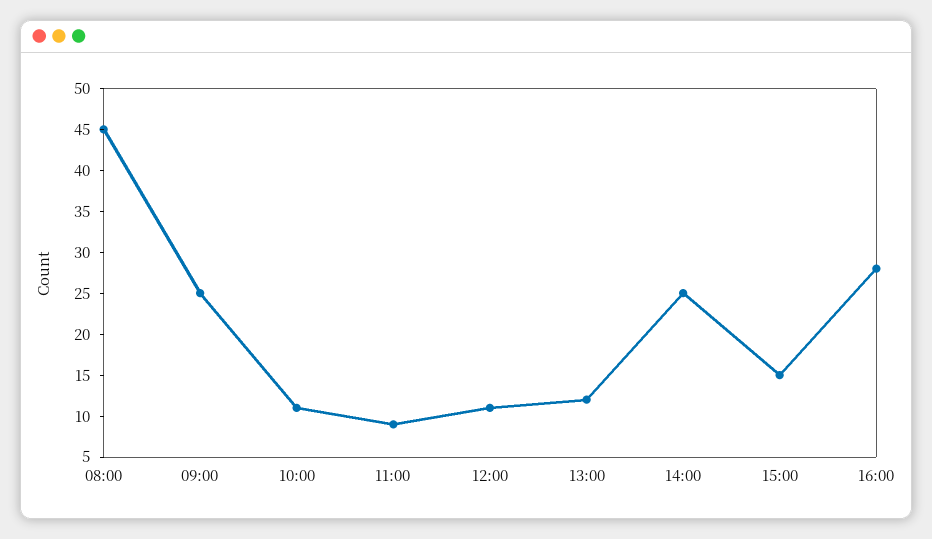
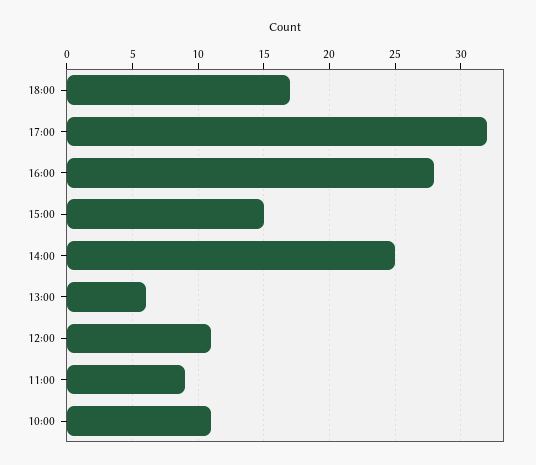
08:00: 45 -> none
09:00: 25 -> none
13:00: 12 -> 6
18:00: none -> 17
17:00: none -> 32

